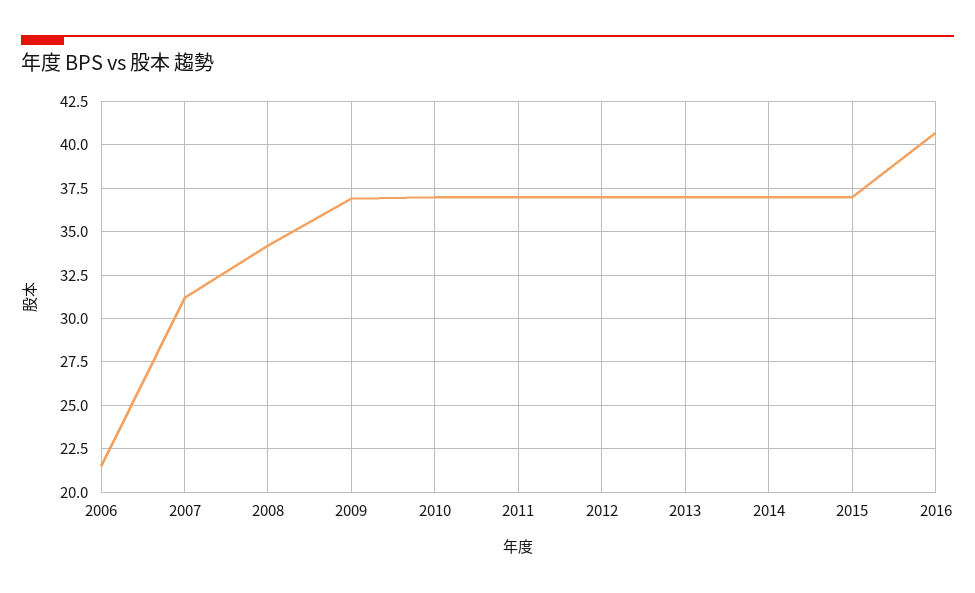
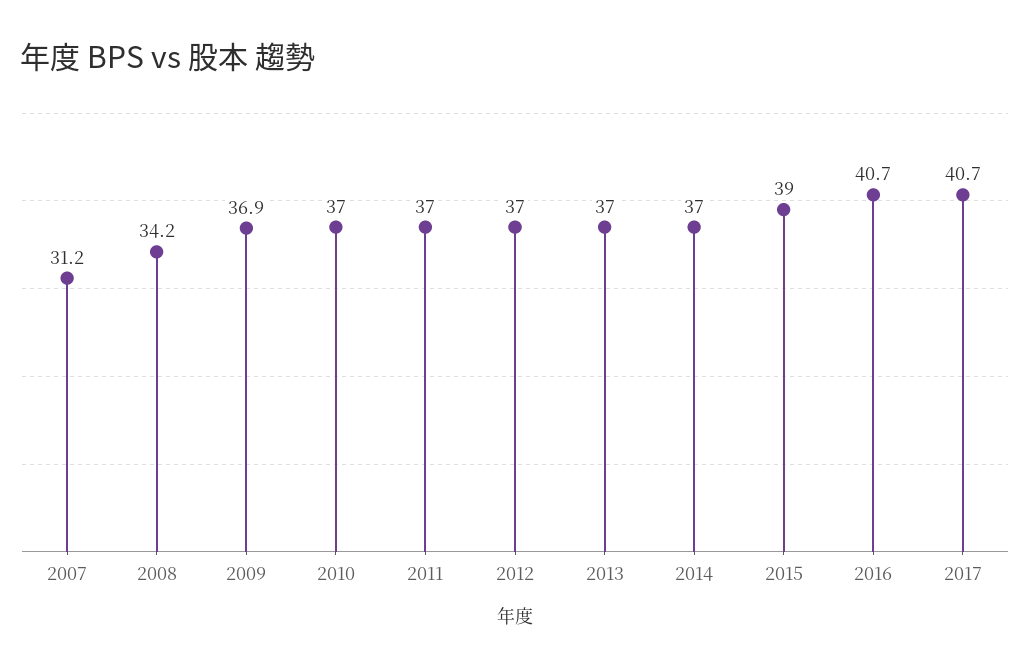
2006: 21.5 -> none
2015: 37 -> 39
2017: none -> 40.7

